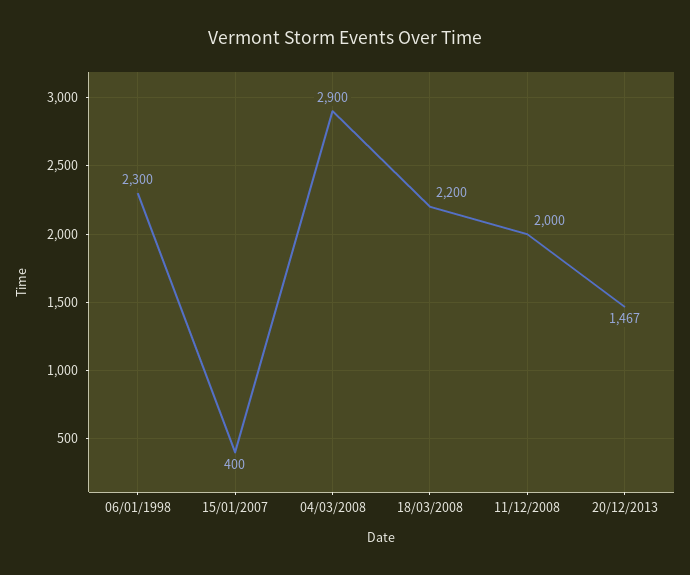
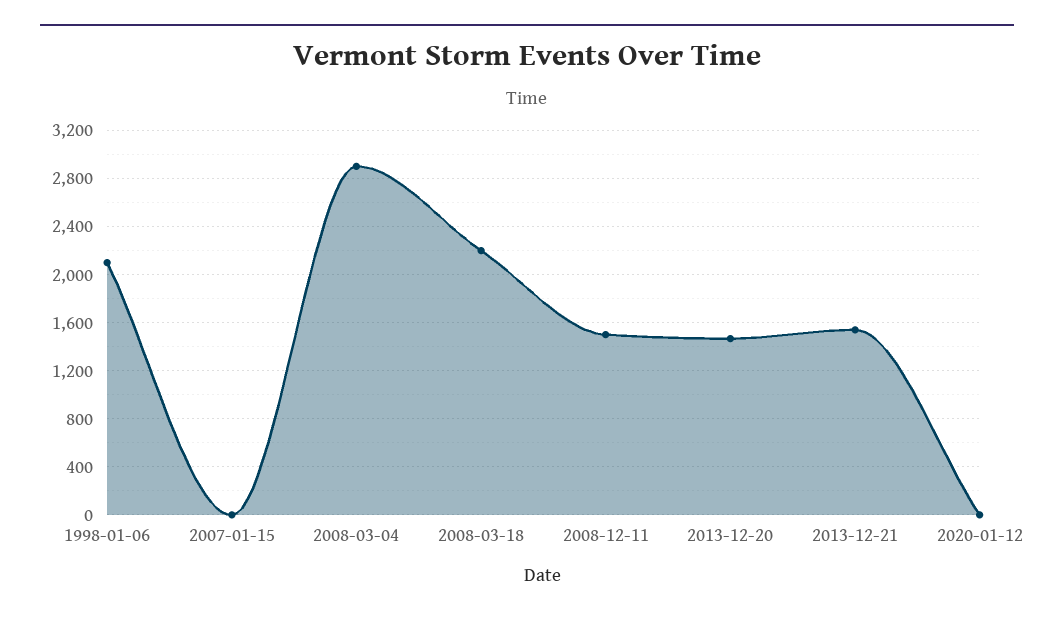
06/01/1998: 2300 -> 2100
15/01/2007: 400 -> 0
11/12/2008: 2000 -> 1500
2013-12-21: none -> 1550
2020-01-12: none -> 0

